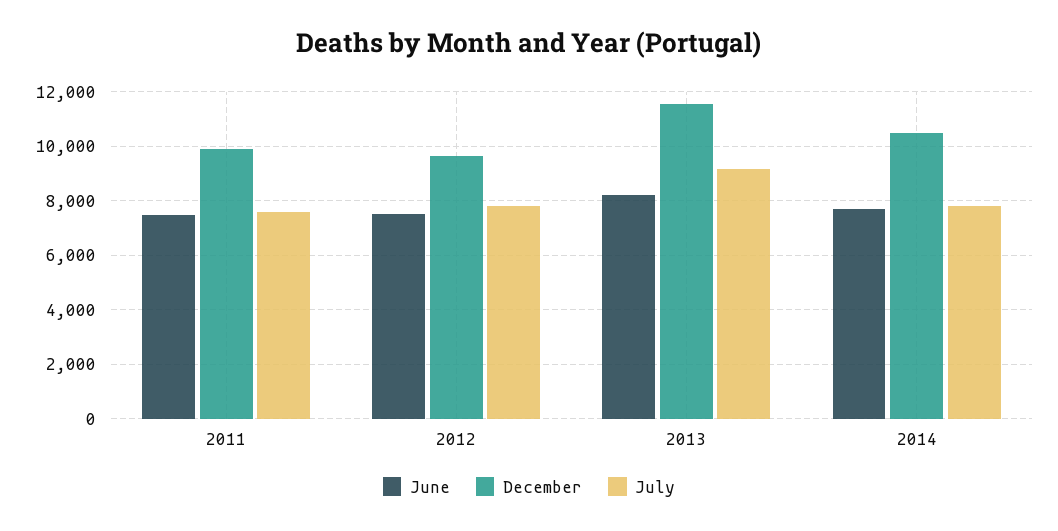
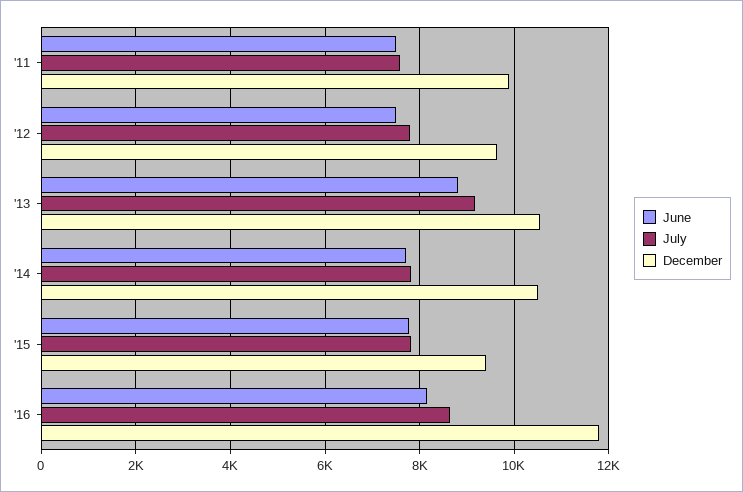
June, 2013: 8250 -> 8800
December, 2013: 11500 -> 10600
June, '15: none -> 7800
July, '15: none -> 7800
December, '15: none -> 9400
June, '16: none -> 8200
July, '16: none -> 8600
December, '16: none -> 11800

